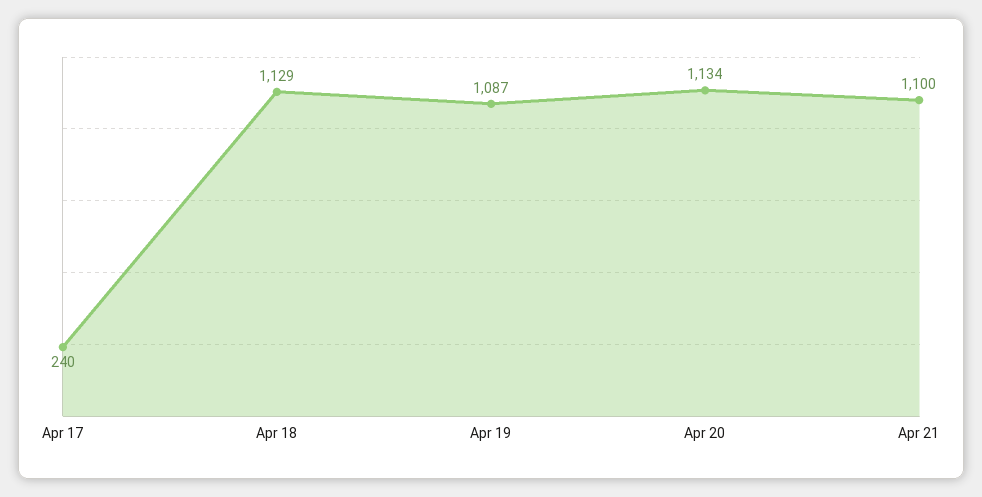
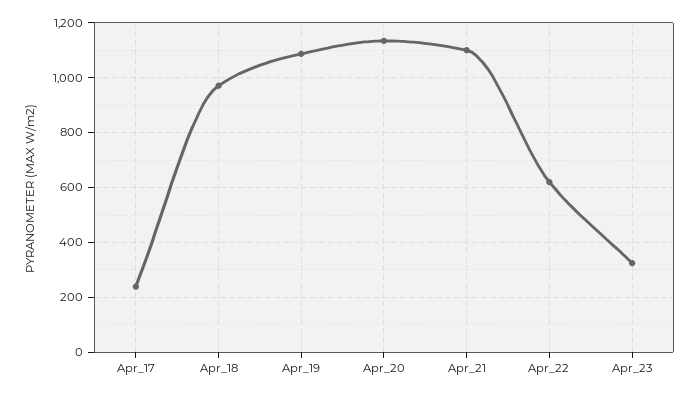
Apr 18: 1129 -> 975
Apr_22: none -> 625
Apr_23: none -> 325

